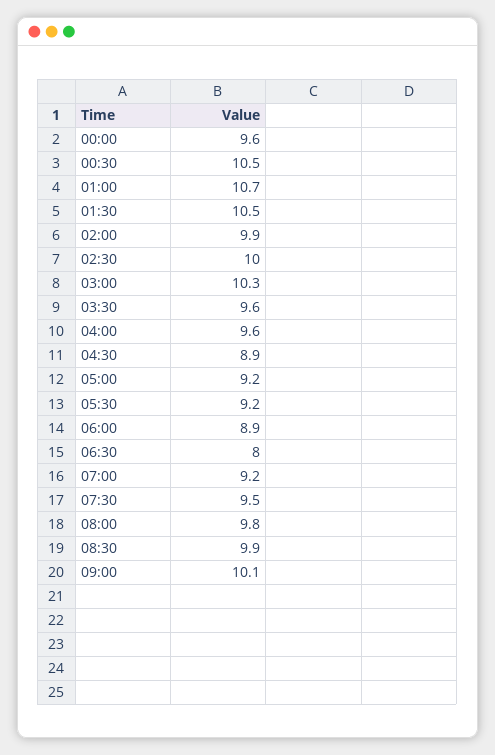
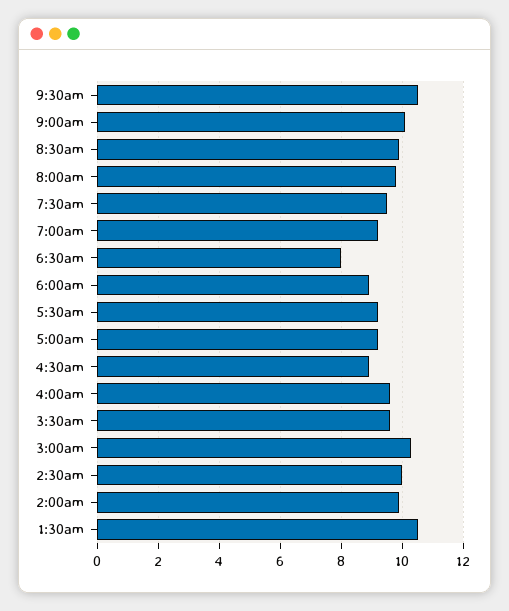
00:00: 9.6 -> none
00:30: 10.5 -> none
01:00: 10.7 -> none
9:30am: none -> 10.5

